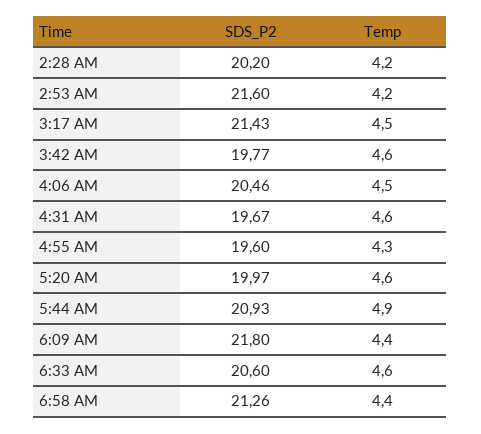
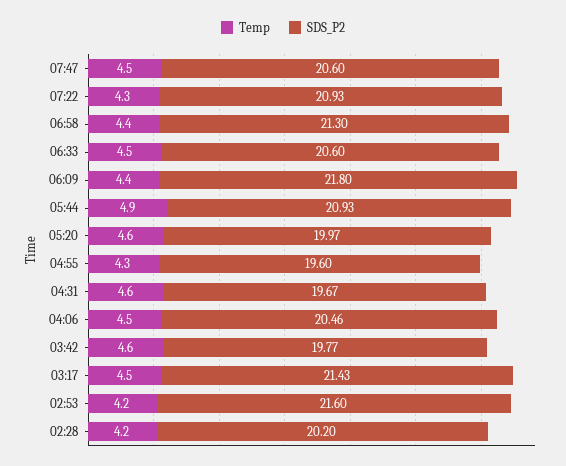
Temp, 6:33 AM: 4.6 -> 4.5
SDS_P2, 6:58 AM: 21.26 -> 21.3
Temp, 07:47: none -> 4.5
SDS_P2, 07:47: none -> 20.6
Temp, 07:22: none -> 4.3
SDS_P2, 07:22: none -> 20.93

